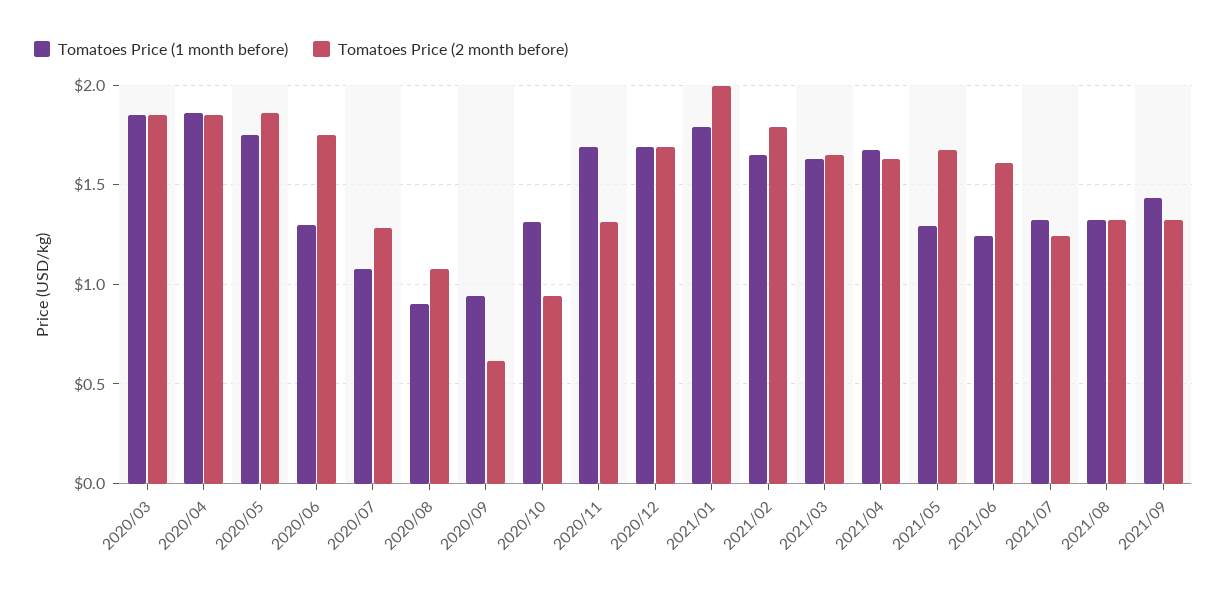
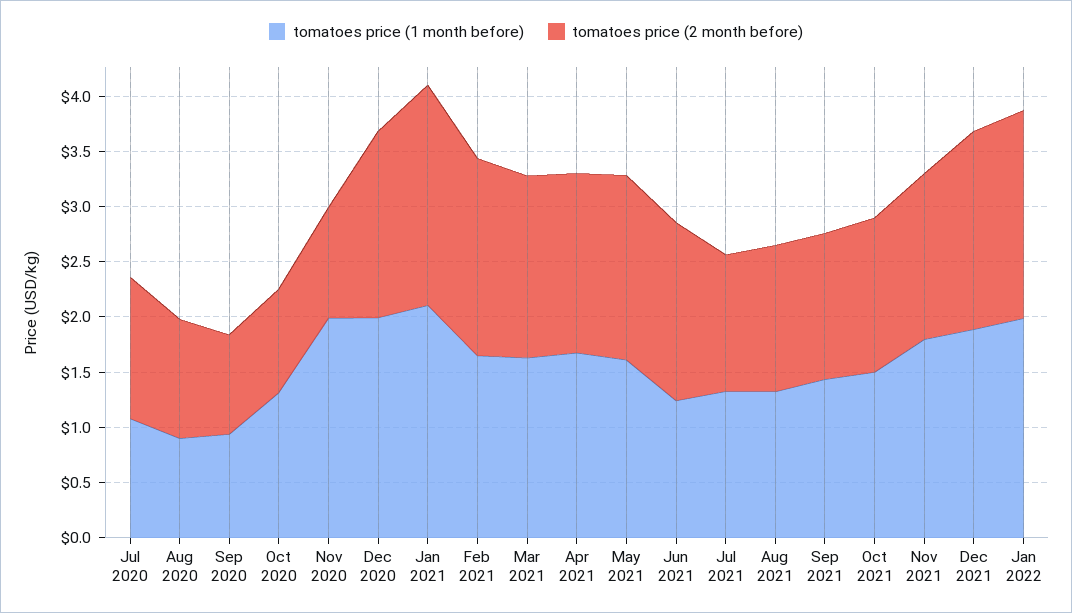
Tomatoes Price (1 month before), 2020/03: 1.85 -> none
Tomatoes Price (2 month before), 2020/03: 1.85 -> none
Tomatoes Price (1 month before), 2020/04: 1.85 -> none
Tomatoes Price (2 month before), 2020/04: 1.85 -> none
Tomatoes Price (1 month before), 2020/05: 1.75 -> none
Tomatoes Price (2 month before), 2020/05: 1.85 -> none
Tomatoes Price (1 month before), 2020/06: 1.3 -> none
Tomatoes Price (2 month before), 2020/06: 1.75 -> none
Tomatoes Price (2 month before), 2020/09: 0.6 -> 0.9
Tomatoes Price (1 month before), 2020/11: 1.7 -> 2
Tomatoes Price (2 month before), 2020/11: 1.3 -> 1
Tomatoes Price (1 month before), 2020/12: 1.7 -> 2
Tomatoes Price (1 month before), 2021/01: 1.8 -> 2.1
Tomatoes Price (1 month before), 2021/05: 1.3 -> 1.6
Tomatoes Price (1 month before), Oct 2021: none -> 1.5
Tomatoes Price (2 month before), Oct 2021: none -> 1.4
Tomatoes Price (1 month before), Nov 2021: none -> 1.8
Tomatoes Price (2 month before), Nov 2021: none -> 1.5
Tomatoes Price (1 month before), Dec 2021: none -> 1.9
Tomatoes Price (2 month before), Dec 2021: none -> 1.8
Tomatoes Price (1 month before), Jan 2022: none -> 2
Tomatoes Price (2 month before), Jan 2022: none -> 1.9

